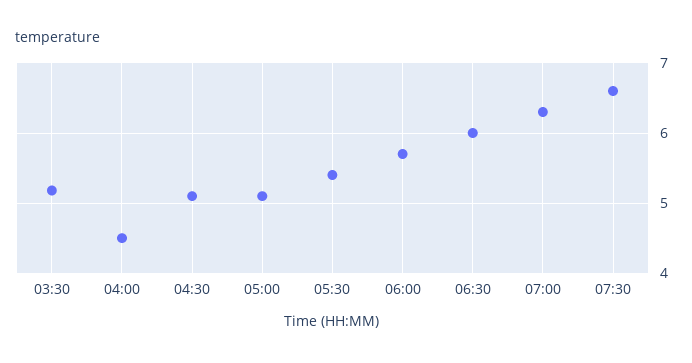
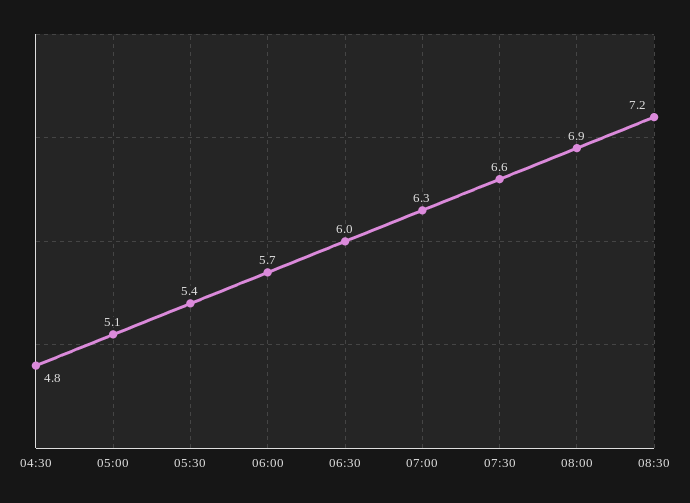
03:30: 5.2 -> none
04:00: 4.5 -> none
04:30: 5.1 -> 4.8
08:00: none -> 6.9
08:30: none -> 7.2

